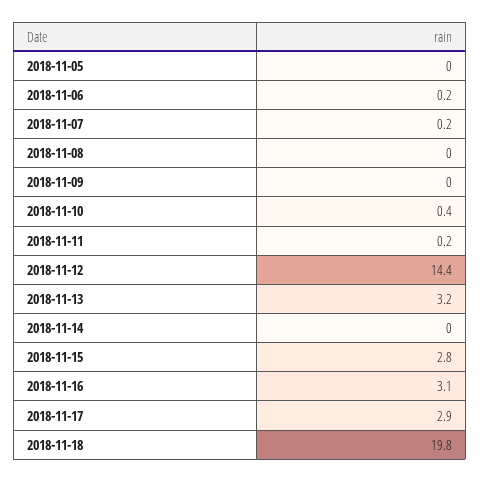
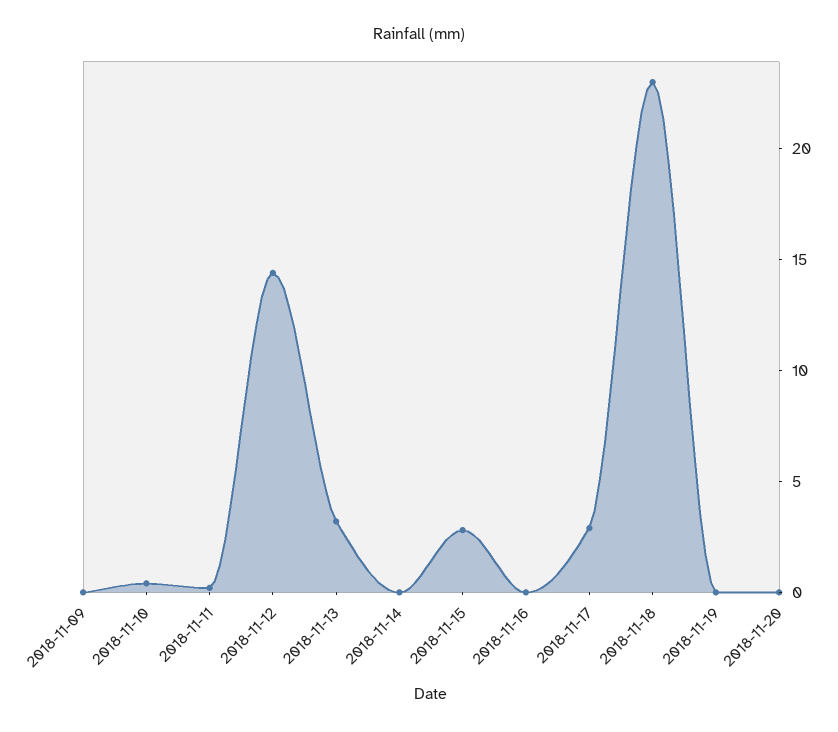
2018-11-05: 0 -> none
2018-11-06: 0.2 -> none
2018-11-07: 0.2 -> none
2018-11-08: 0 -> none
2018-11-16: 3.1 -> 0
2018-11-18: 19.8 -> 23
2018-11-19: none -> 0
2018-11-20: none -> 0

